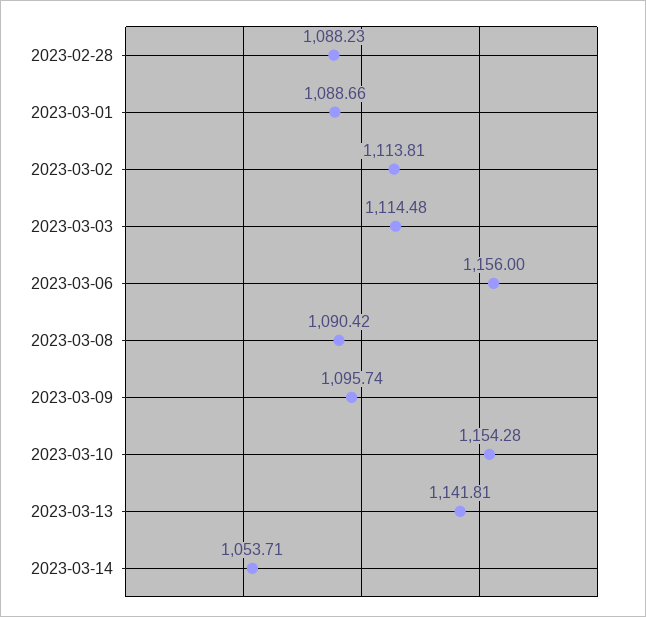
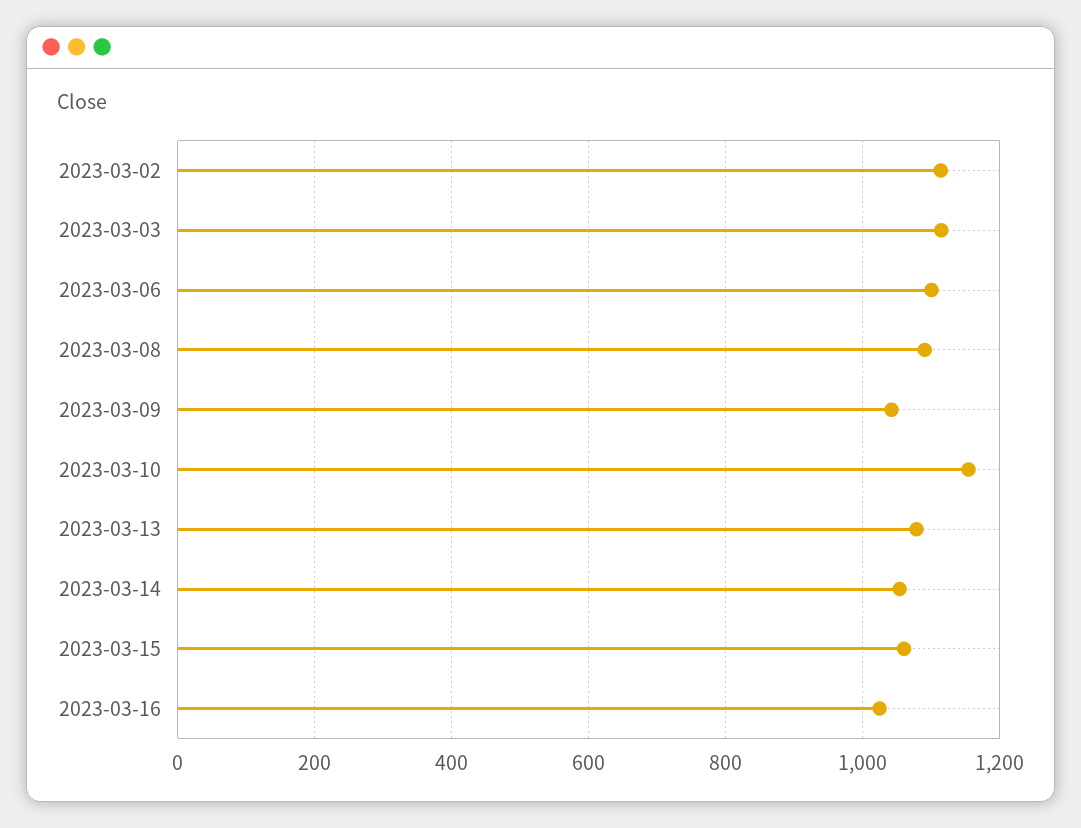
2023-02-28: 1088.23 -> none
2023-03-01: 1088.66 -> none
2023-03-06: 1156 -> 1100
2023-03-09: 1095.74 -> 1040
2023-03-13: 1141.81 -> 1080
2023-03-15: none -> 1060
2023-03-16: none -> 1020

